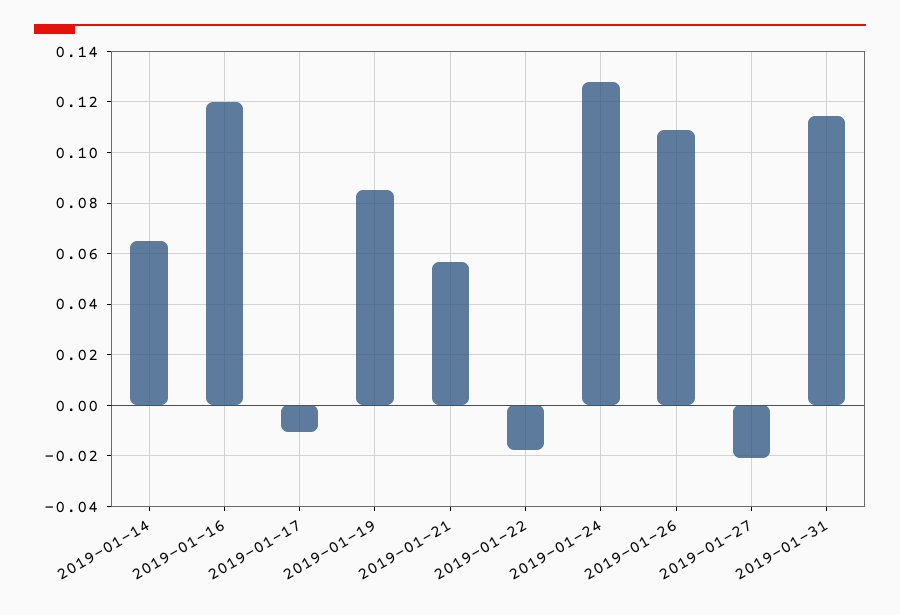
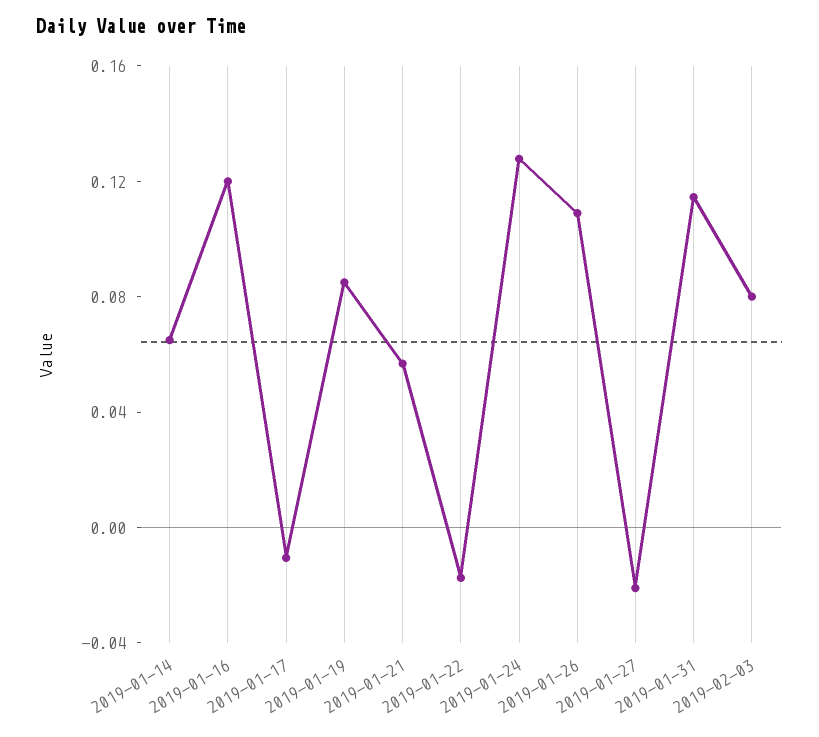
2019-02-03: none -> 0.08

